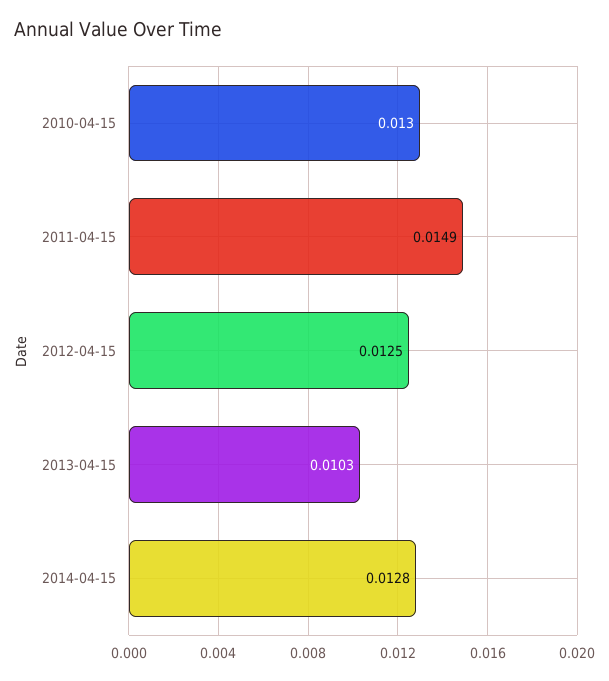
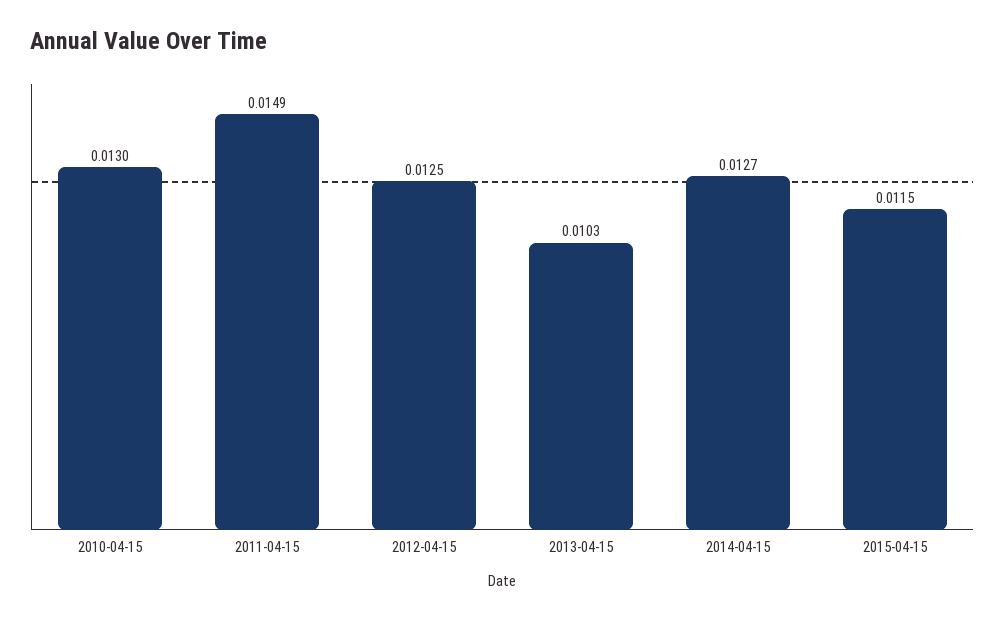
2014-04-15: 0.0128 -> 0.0127
2015-04-15: none -> 0.0115

